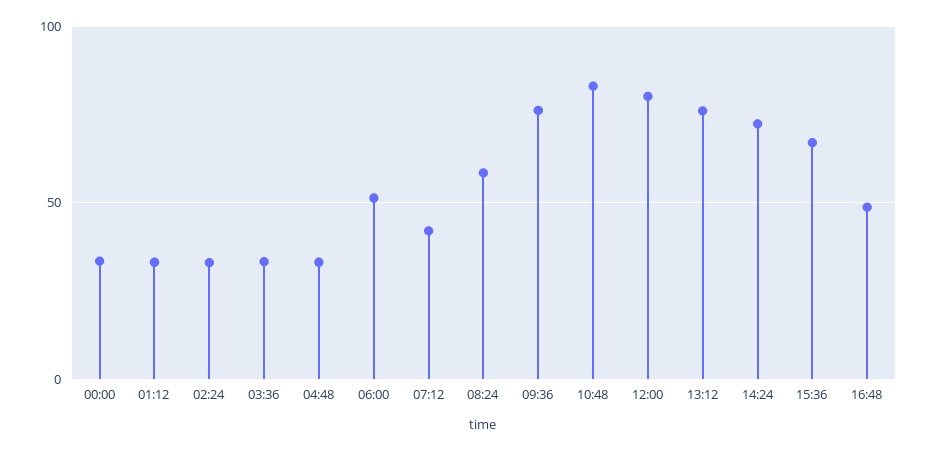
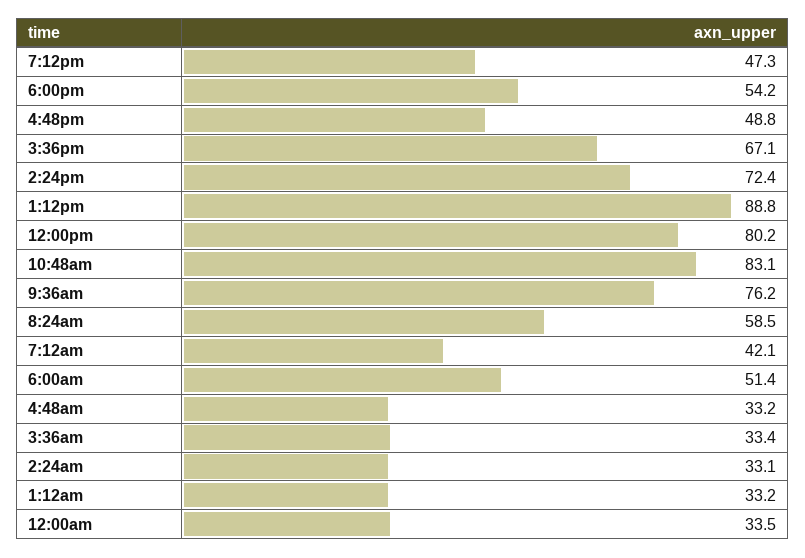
13:12: 75 -> 88.8
7:12pm: none -> 47.3
6:00pm: none -> 54.2

